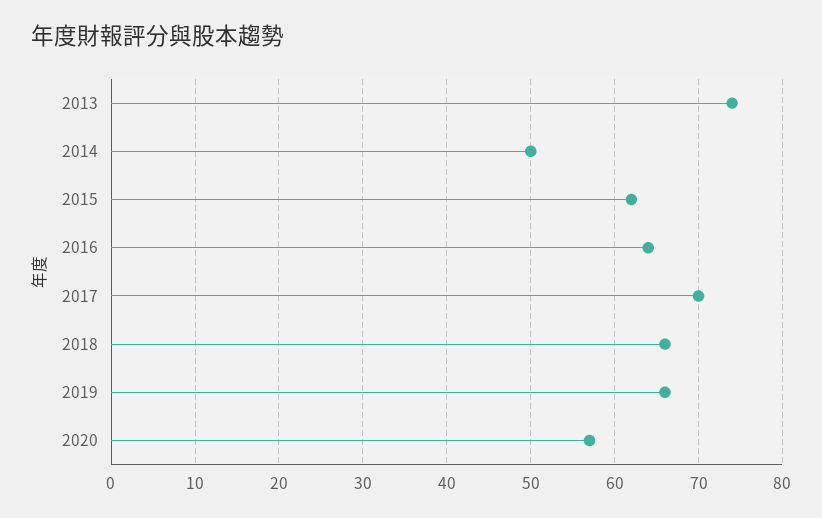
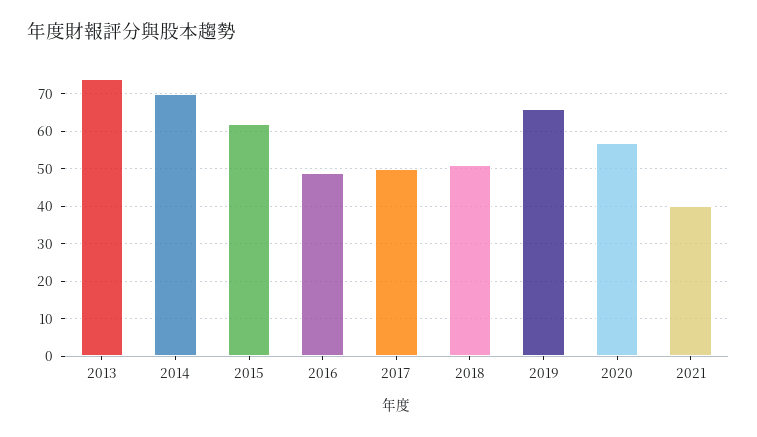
2014: 50 -> 70
2016: 64 -> 50
2017: 70 -> 50
2018: 66 -> 50
2021: none -> 40

